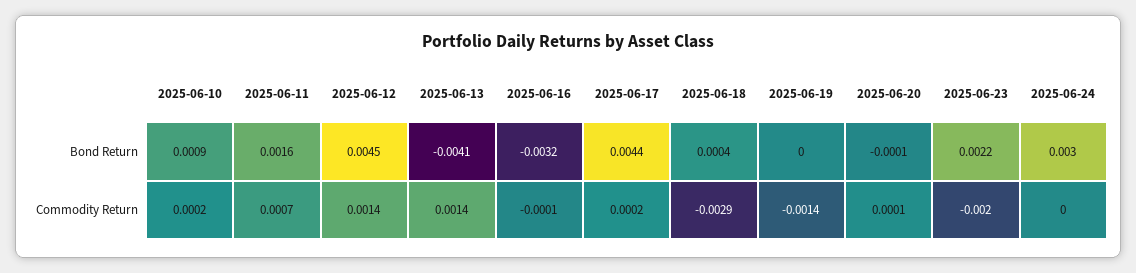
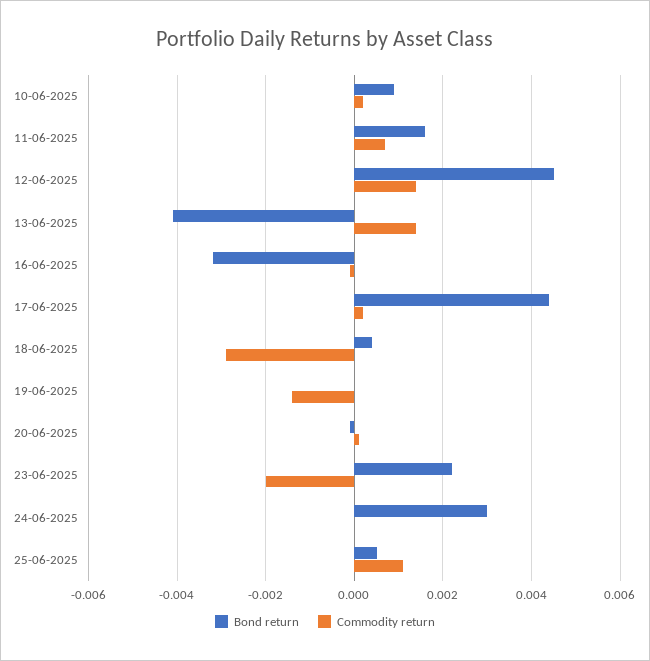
Bond Return, 25-06-2025: none -> 0.0005
Commodity Return, 25-06-2025: none -> 0.001

